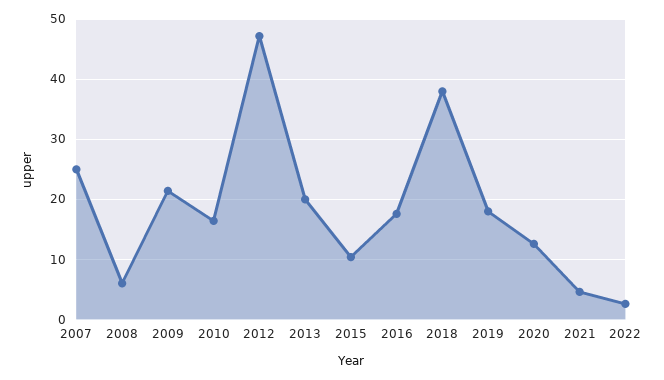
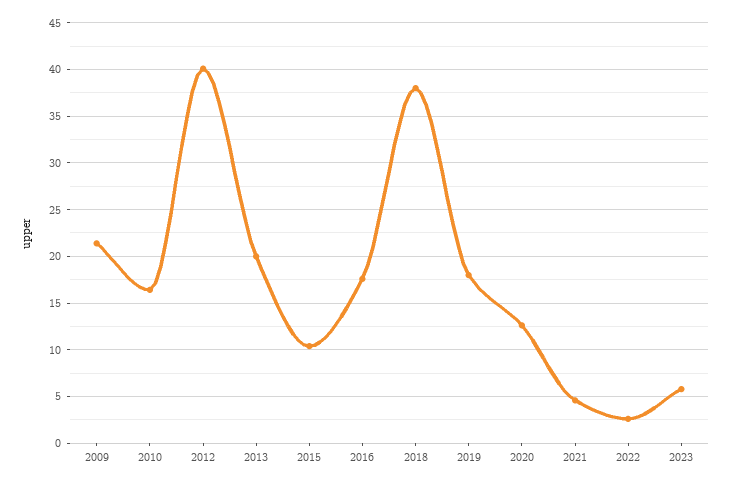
2007: 25 -> none
2008: 6 -> none
2012: 47 -> 40
2023: none -> 6

